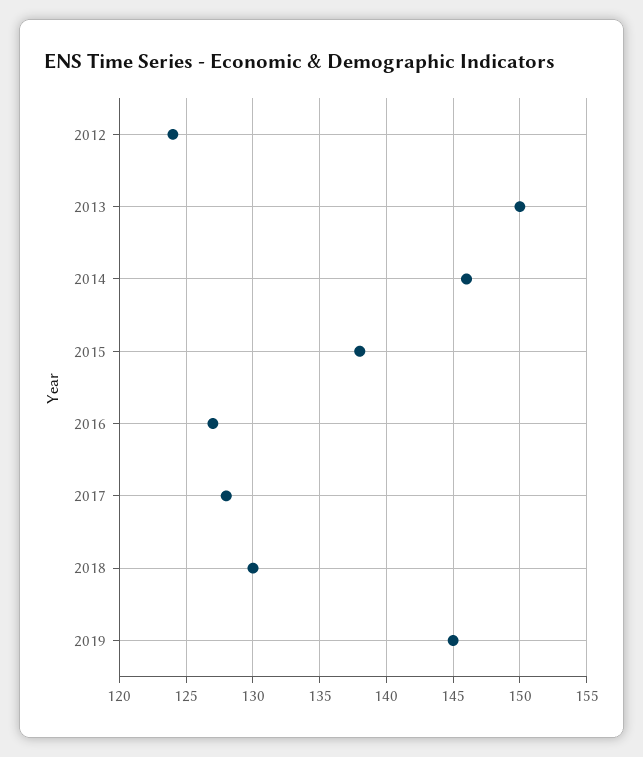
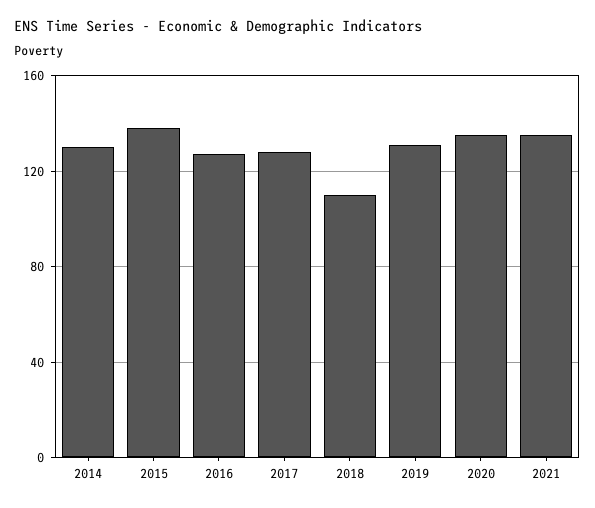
2012: 124 -> none
2013: 150 -> none
2014: 146 -> 130
2018: 130 -> 110
2019: 145 -> 130
2020: none -> 135
2021: none -> 135

